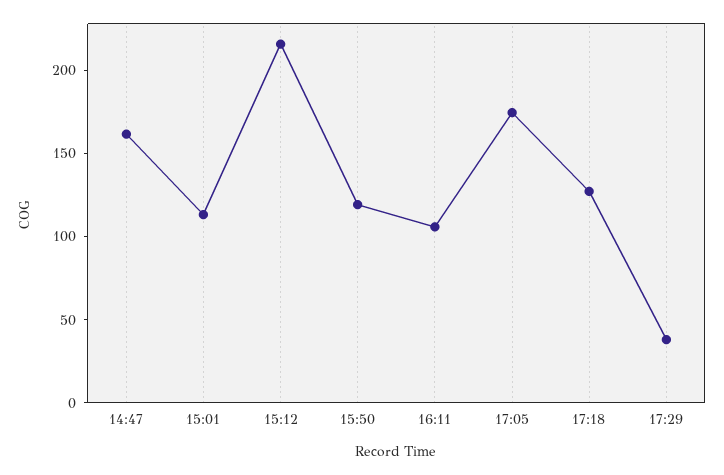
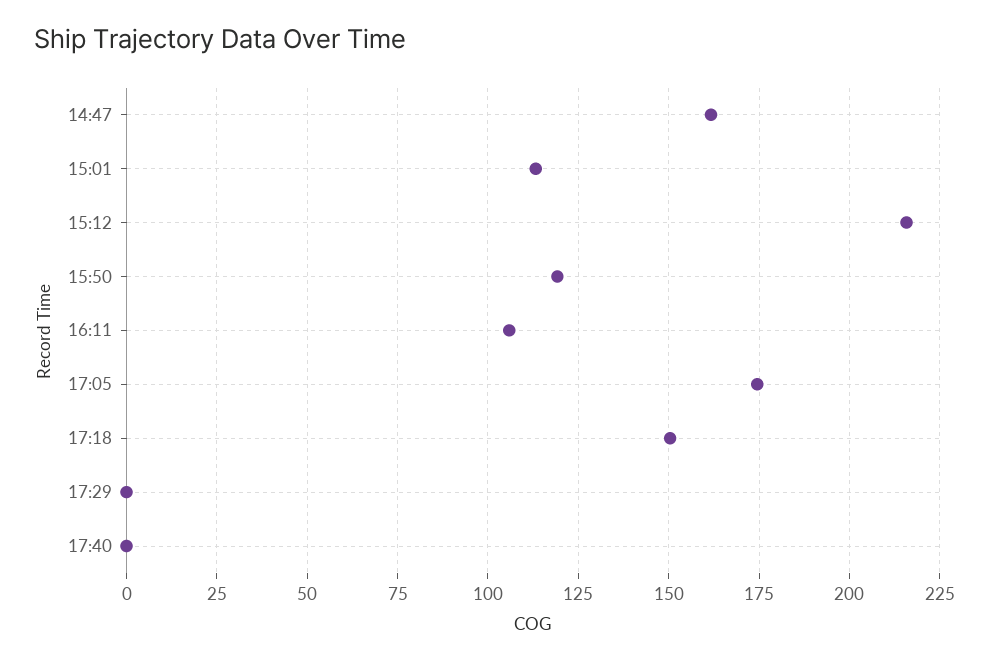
17:18: 130 -> 150
17:29: 40 -> 0
17:40: none -> 0

